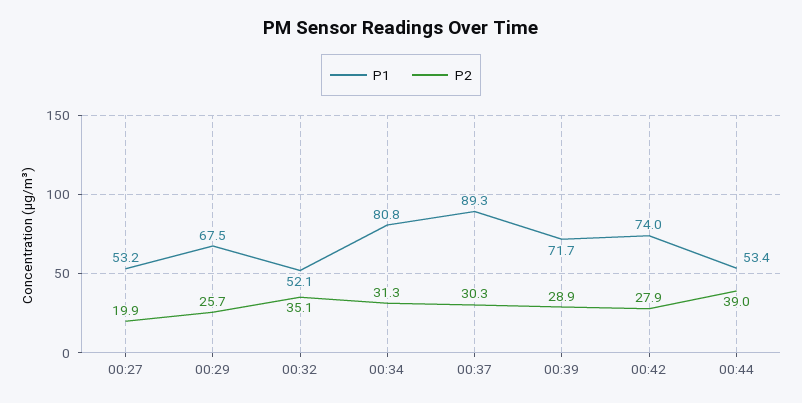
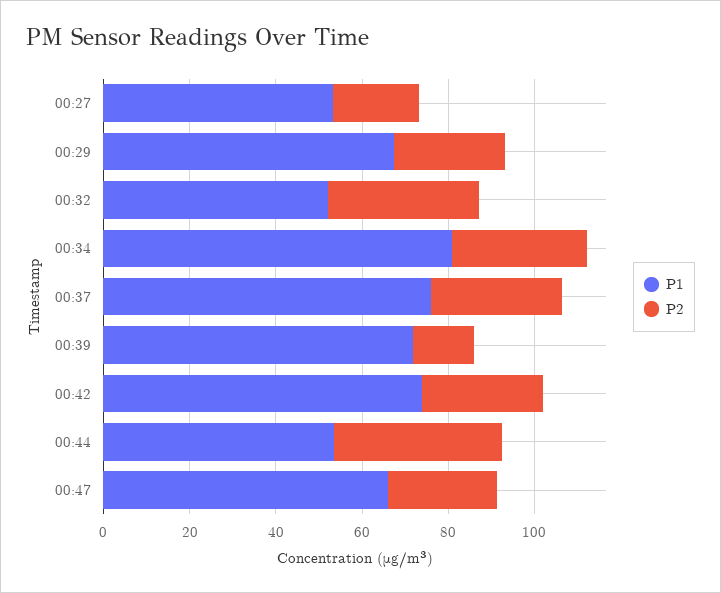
P1, 00:37: 89.3 -> 75
P2, 00:39: 28.9 -> 15
P1, 00:47: none -> 65
P2, 00:47: none -> 25

